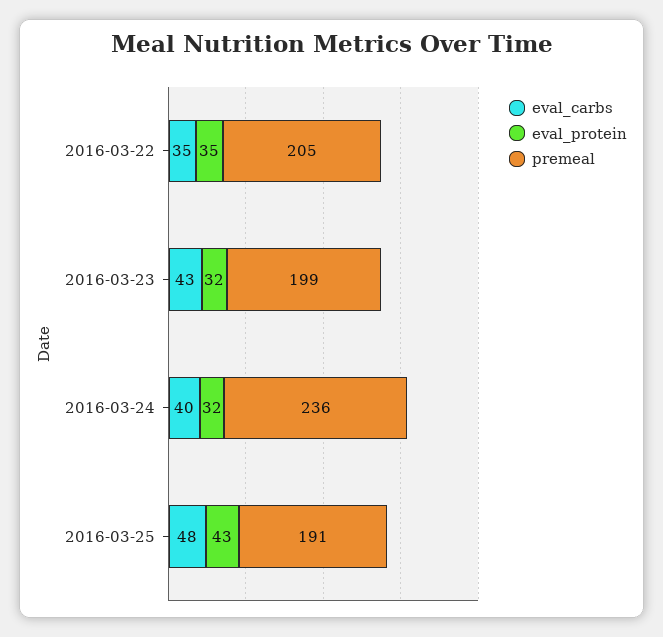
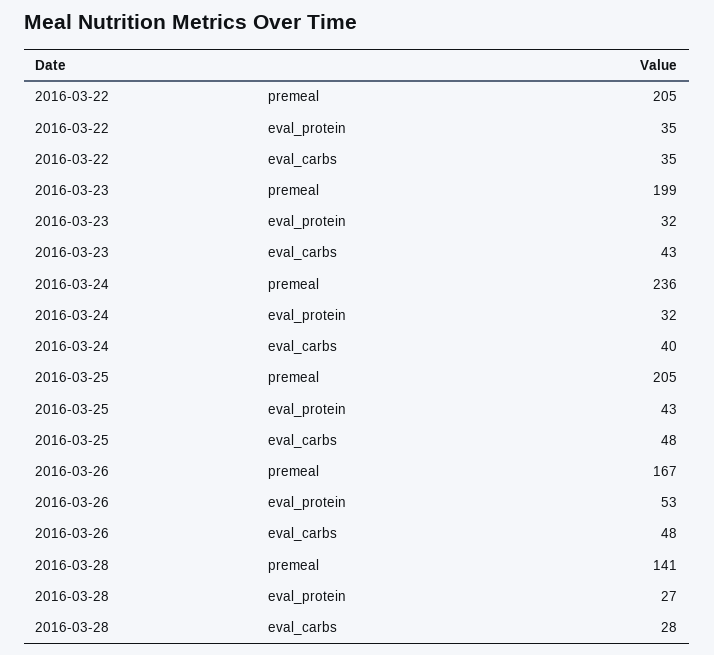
premeal, 2016-03-25: 191 -> 205
premeal, 2016-03-26: none -> 167
eval_protein, 2016-03-26: none -> 53
eval_carbs, 2016-03-26: none -> 48
premeal, 2016-03-28: none -> 141
eval_protein, 2016-03-28: none -> 27
eval_carbs, 2016-03-28: none -> 28

